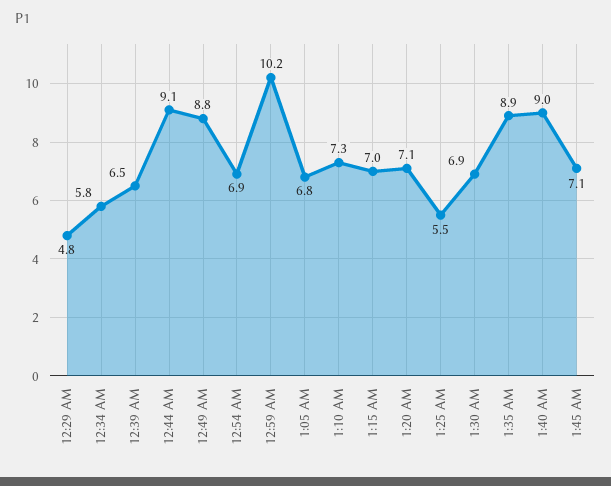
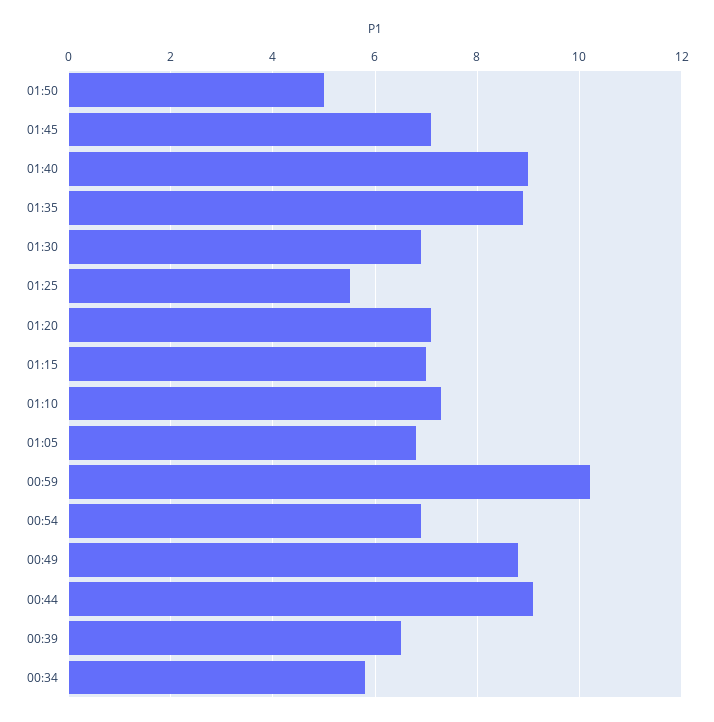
12:29 AM: 4.8 -> none
01:50: none -> 5

